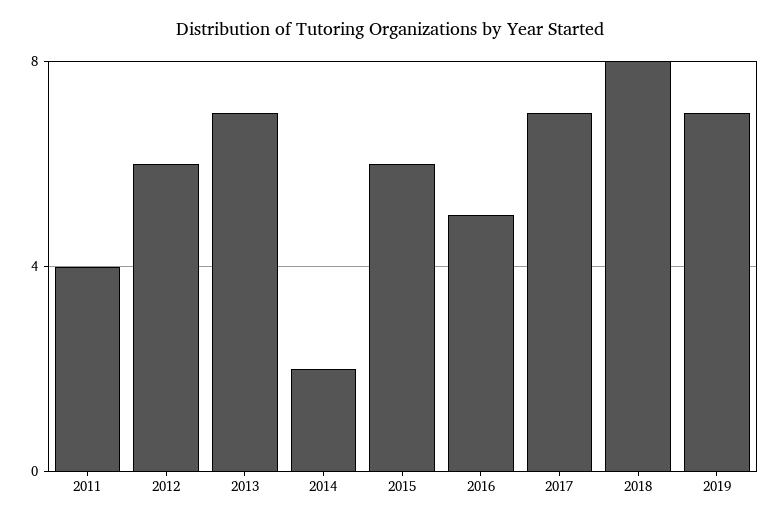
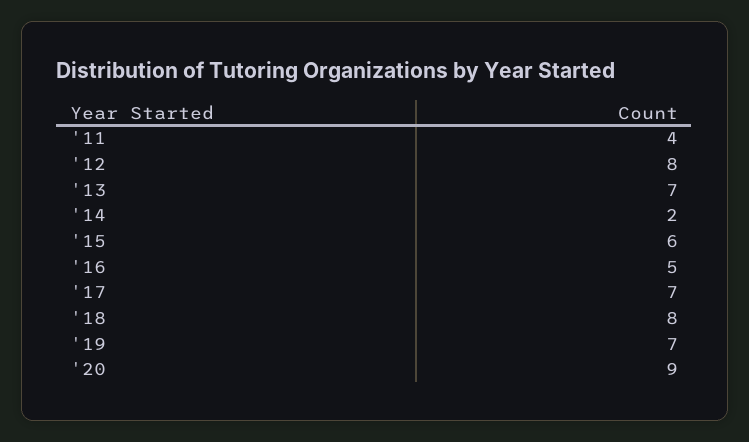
2012: 6 -> 8
'20: none -> 9

